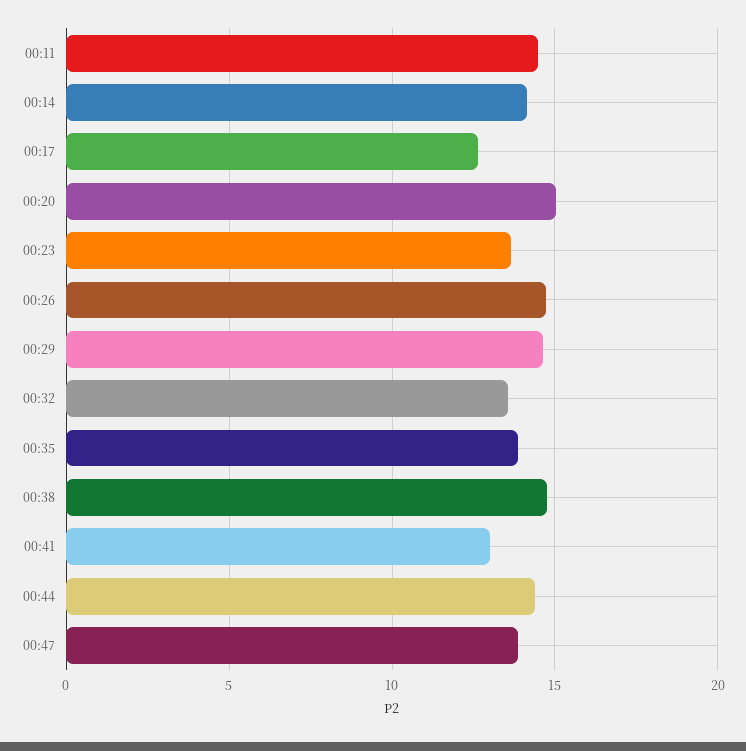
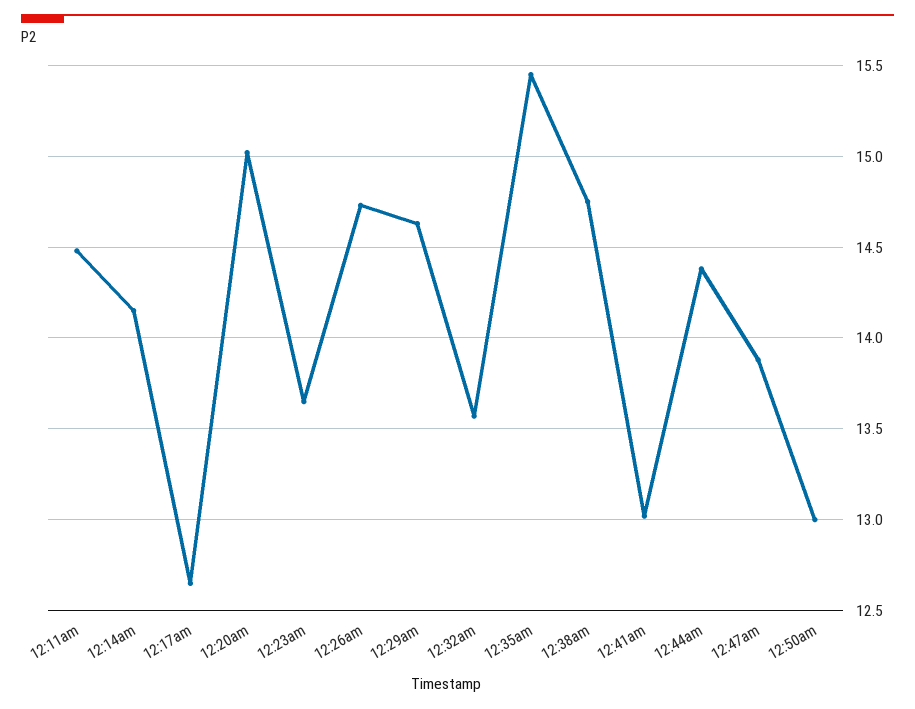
00:35: 14 -> 15.45
12:50am: none -> 13

